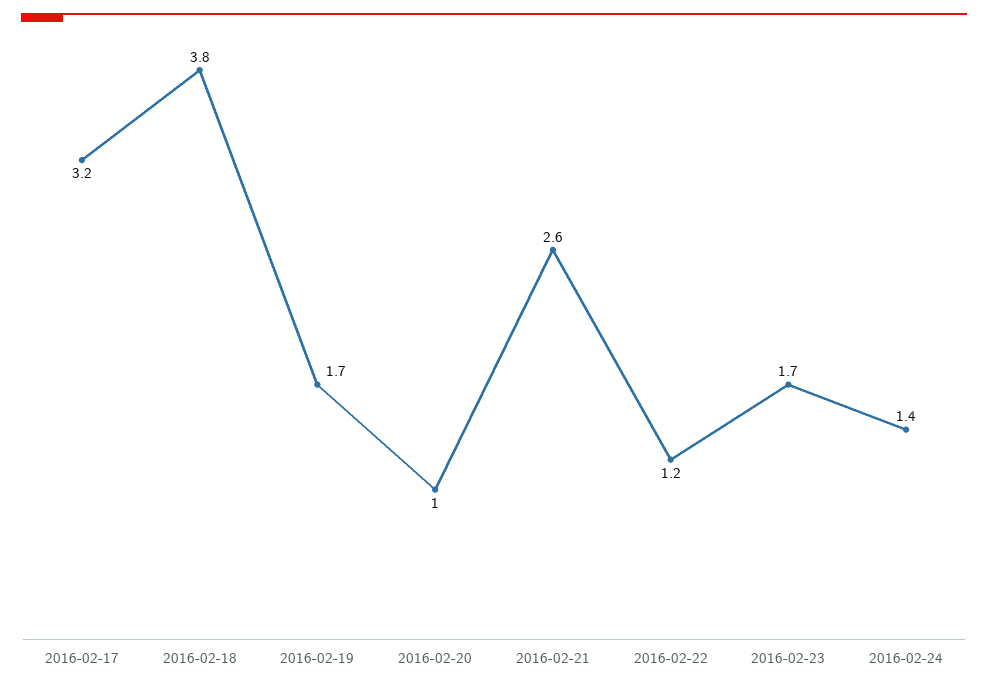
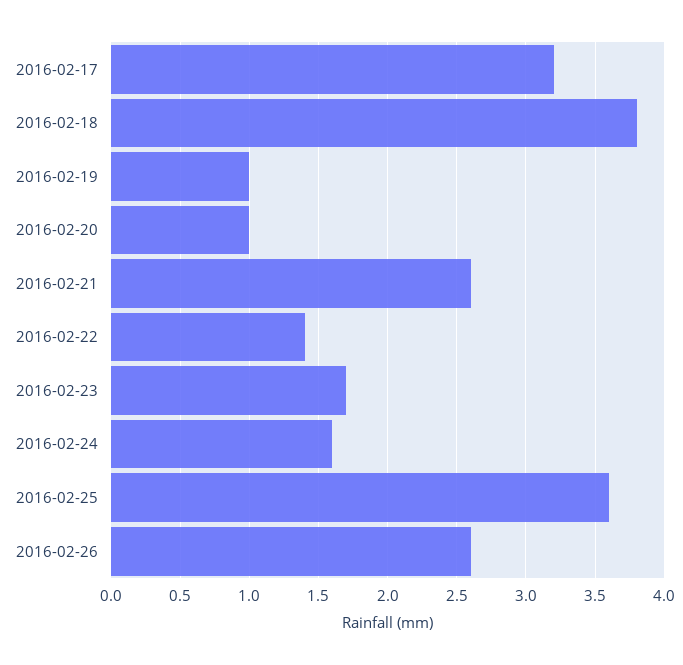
2016-02-19: 1.7 -> 1
2016-02-22: 1.2 -> 1.4
2016-02-24: 1.4 -> 1.6
2016-02-25: none -> 3.6
2016-02-26: none -> 2.6

